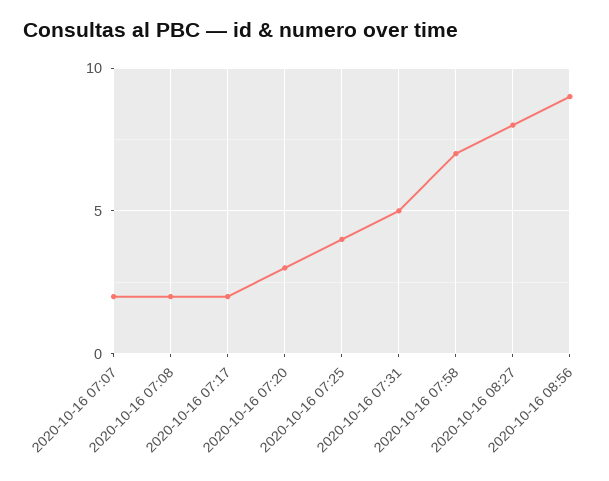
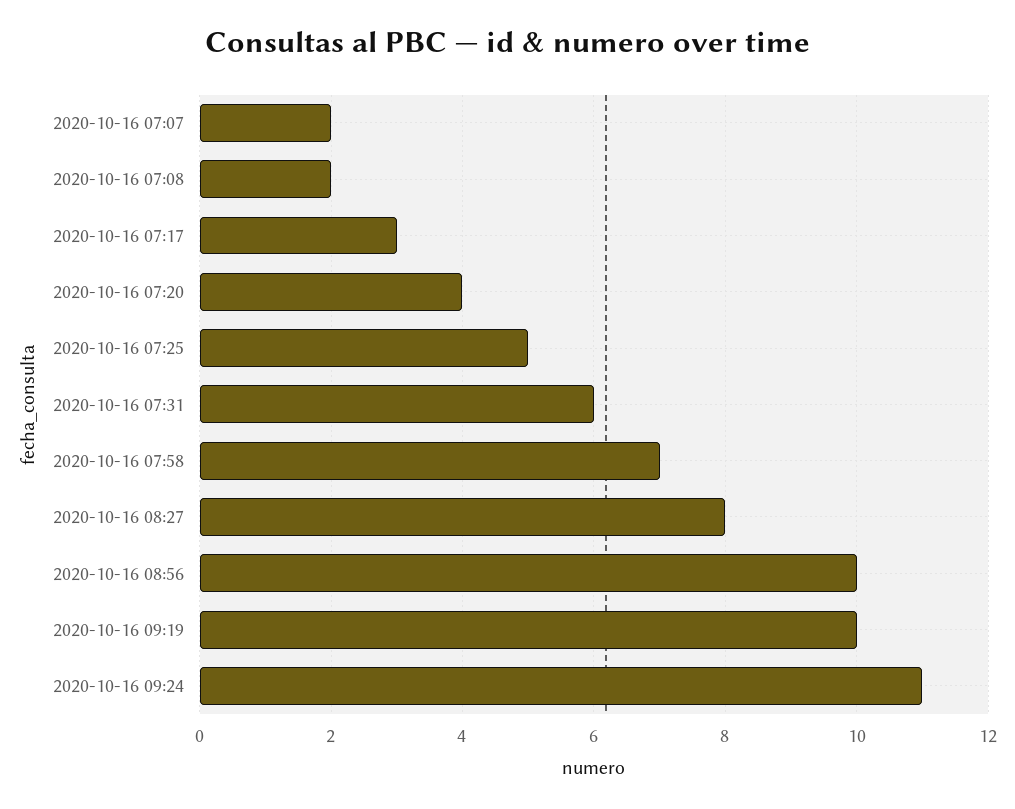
2020-10-16 07:17: 2 -> 3
2020-10-16 07:20: 3 -> 4
2020-10-16 07:25: 4 -> 5
2020-10-16 07:31: 5 -> 6
2020-10-16 08:56: 9 -> 10
2020-10-16 09:19: none -> 10
2020-10-16 09:24: none -> 11

